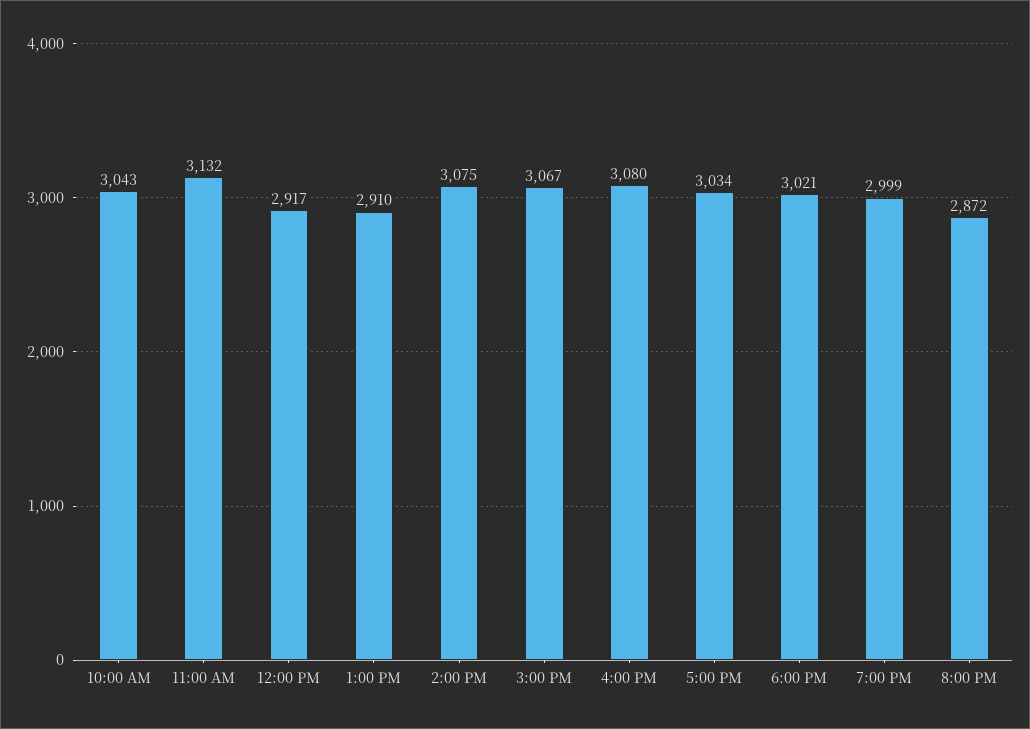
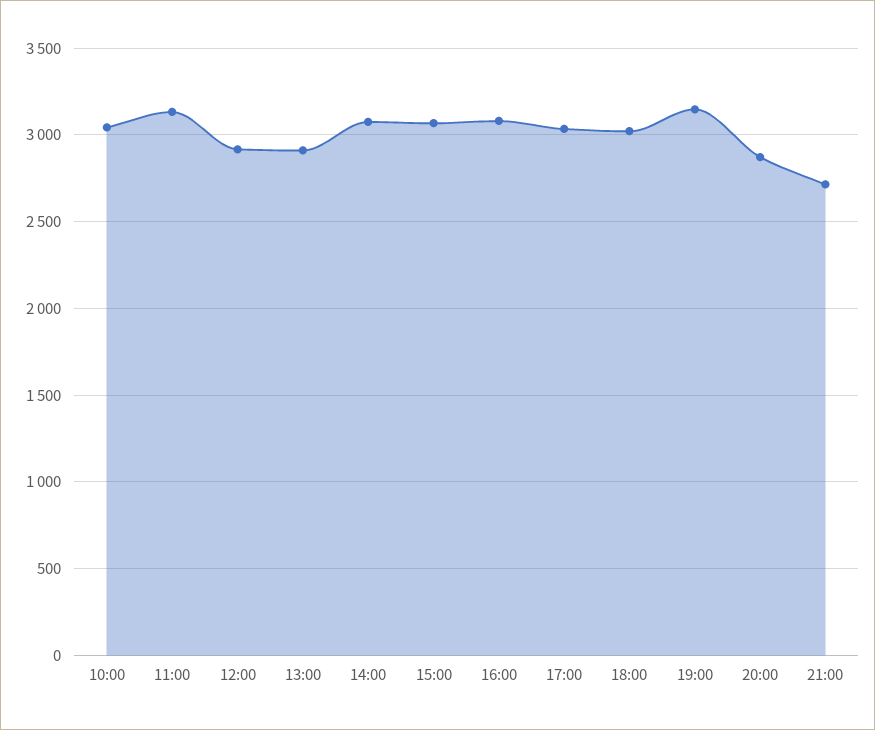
7:00 PM: 2999 -> 3150
21:00: none -> 2700

